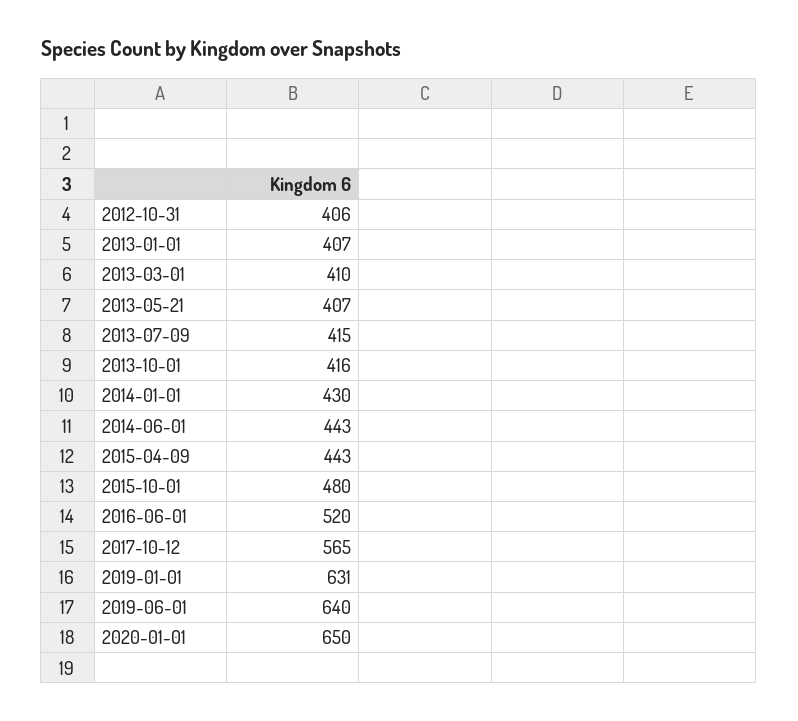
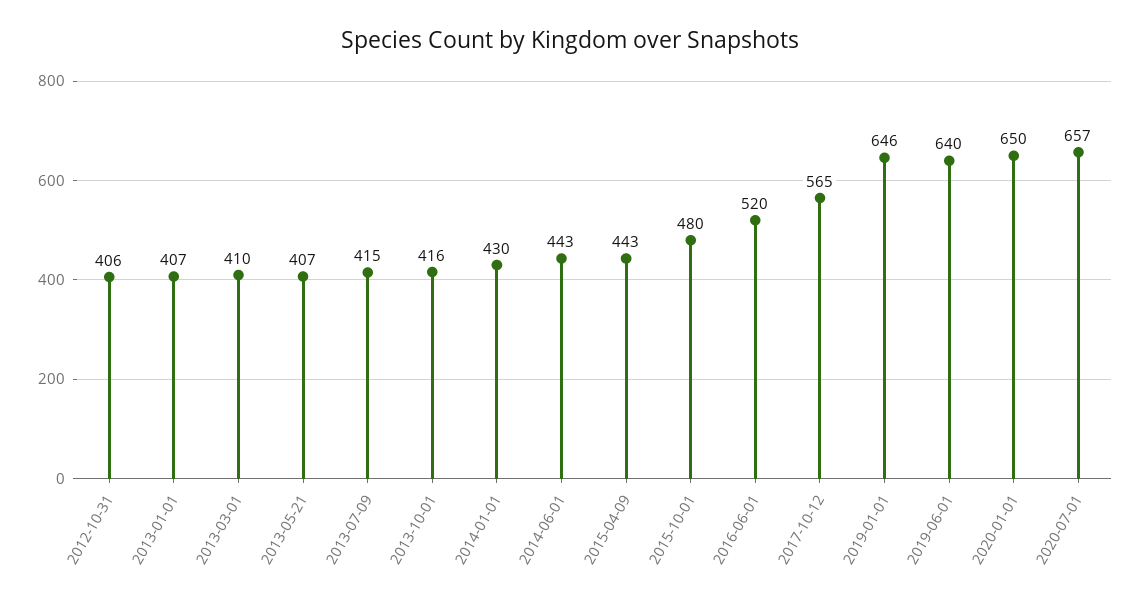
2019-01-01: 631 -> 646
2020-07-01: none -> 657

